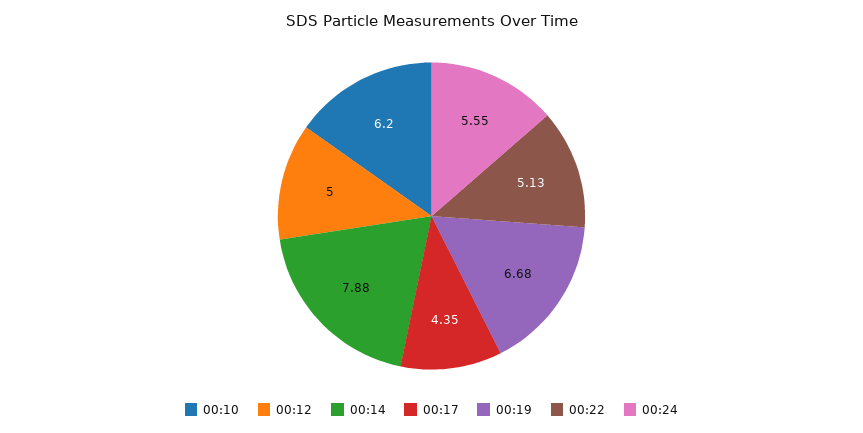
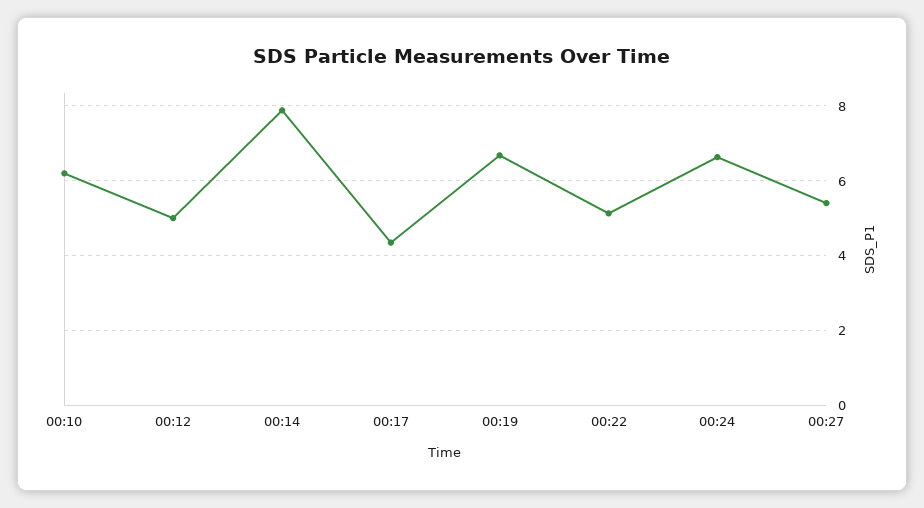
00:24: 5.55 -> 6.6
00:27: none -> 5.4

